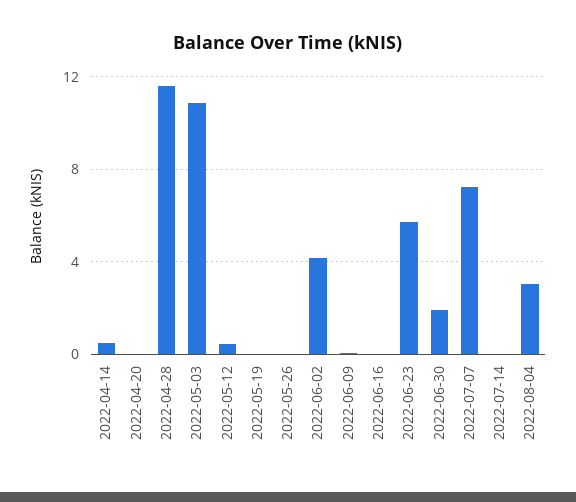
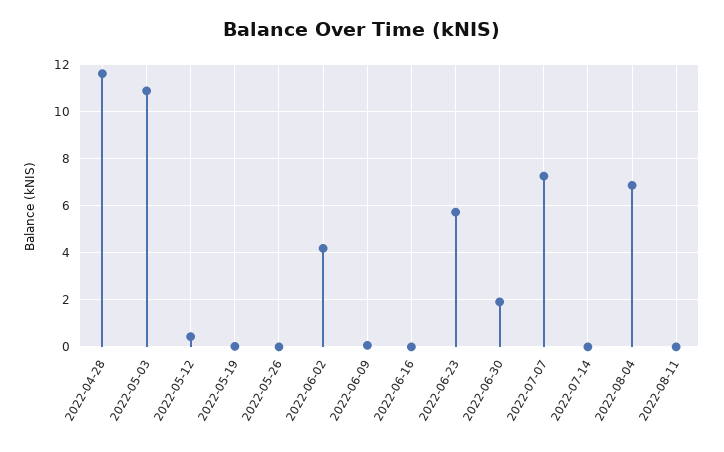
2022-04-14: 0.5 -> none
2022-04-20: 0 -> none
2022-08-04: 3 -> 7
2022-08-11: none -> 0

